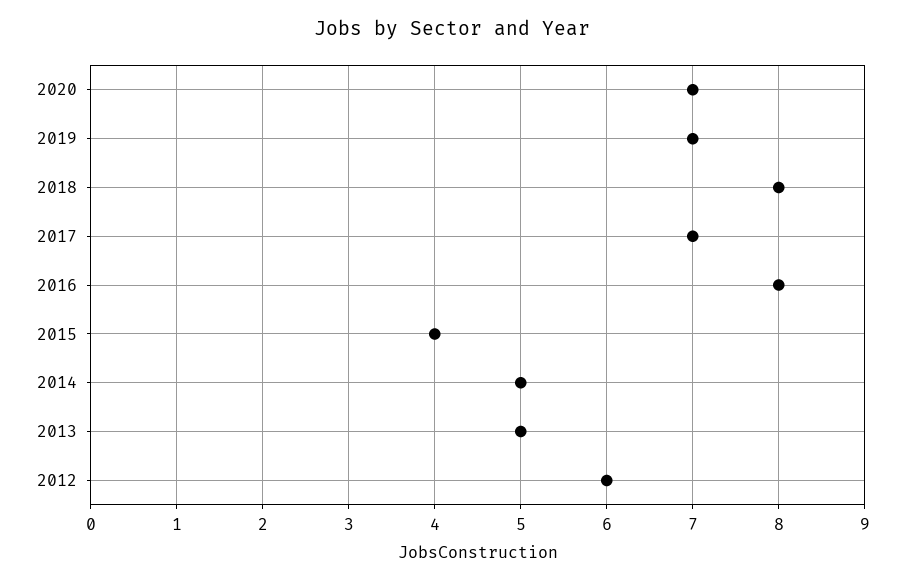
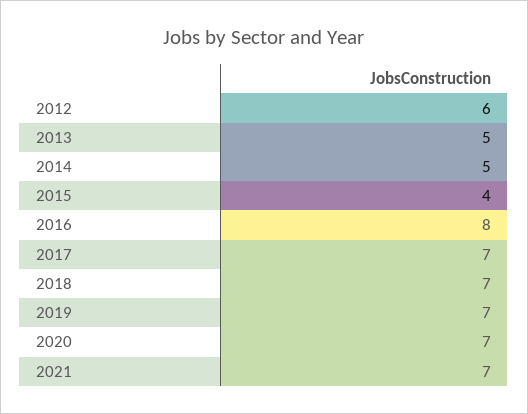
2018: 8 -> 7
2021: none -> 7

